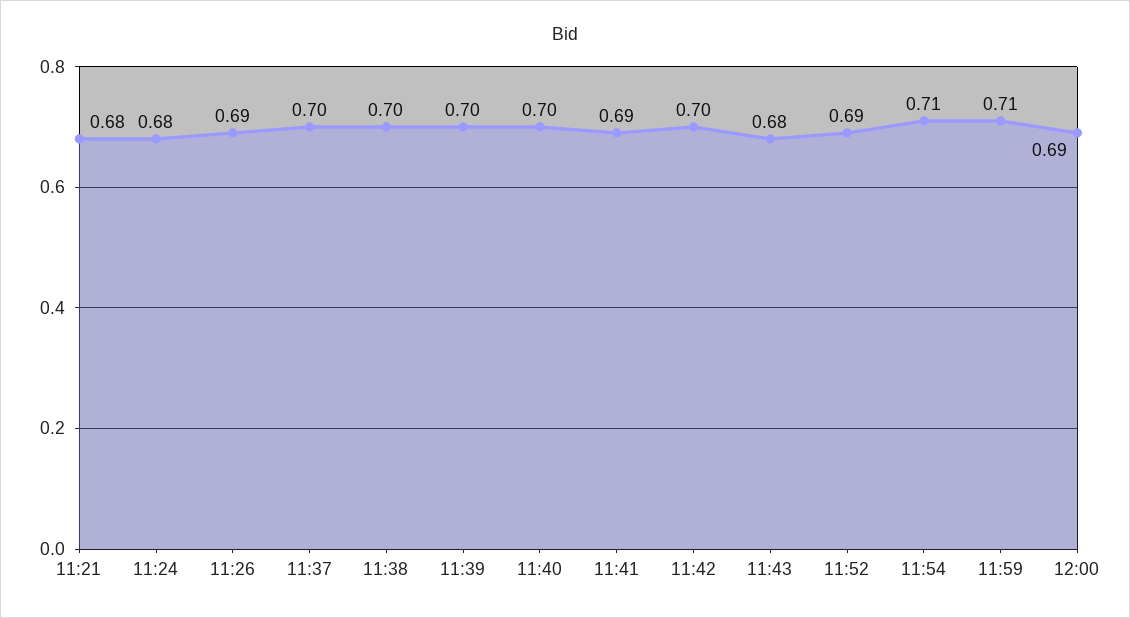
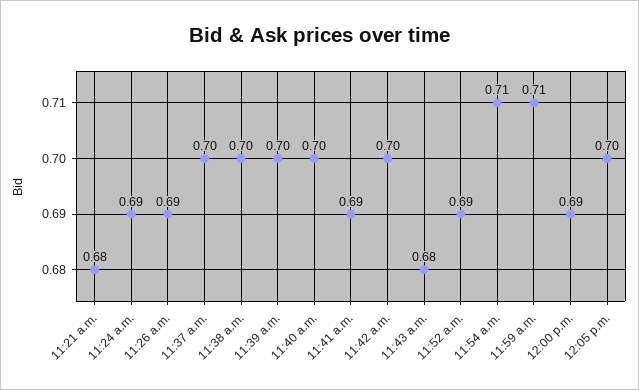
11:24: 0.68 -> 0.69
12:05 p.m.: none -> 0.7

